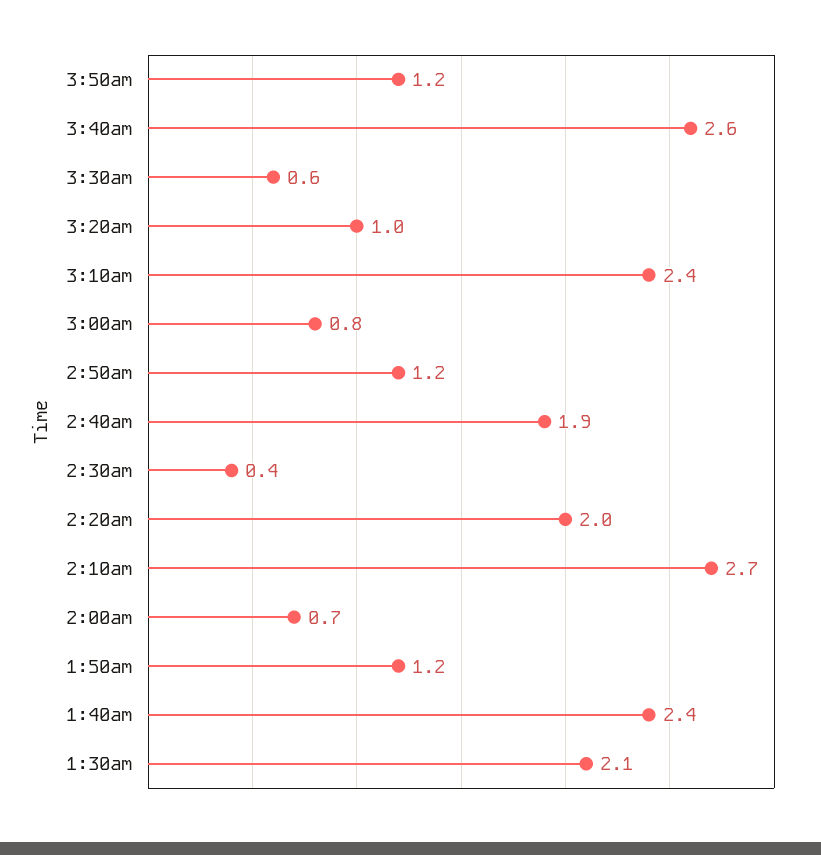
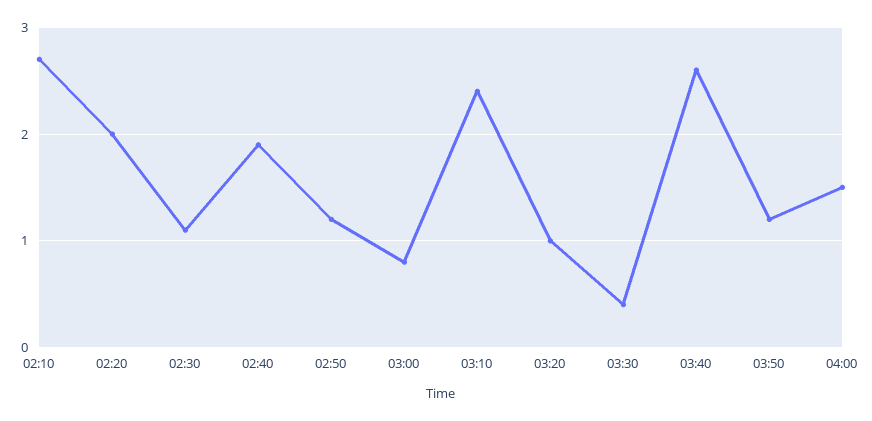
3:30am: 0.6 -> 0.4
2:30am: 0.4 -> 1.1
2:00am: 0.7 -> none
1:50am: 1.2 -> none
1:40am: 2.4 -> none
1:30am: 2.1 -> none
04:00: none -> 1.5

